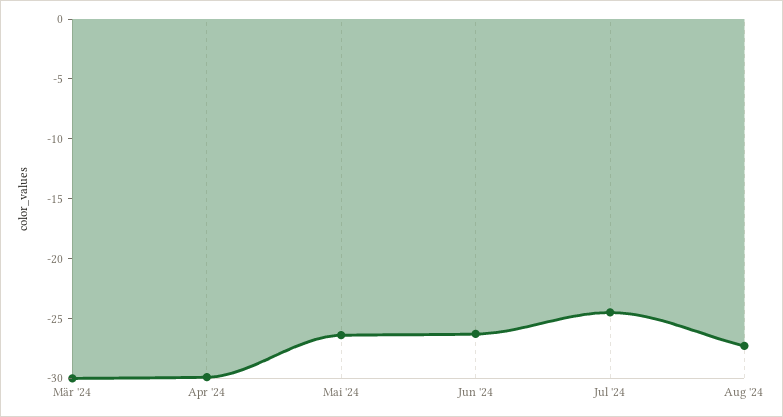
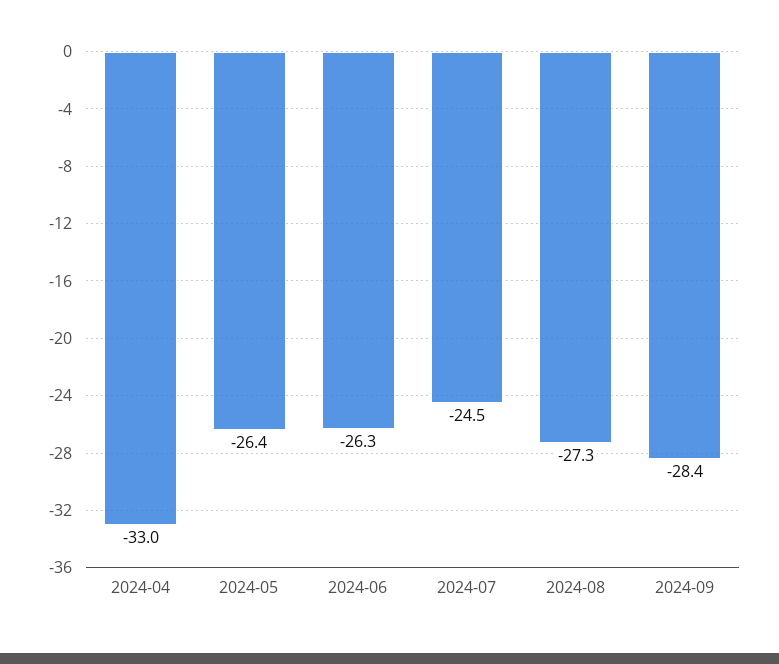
Mär '24: -30 -> none
Apr '24: -30 -> -33
2024-09: none -> -28.4

